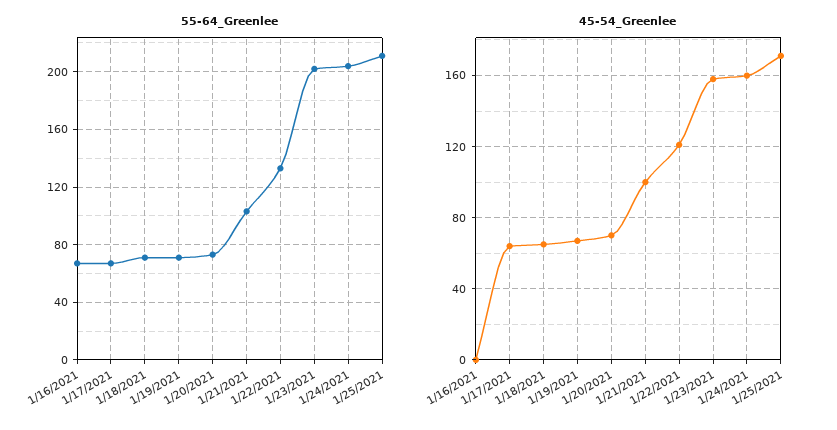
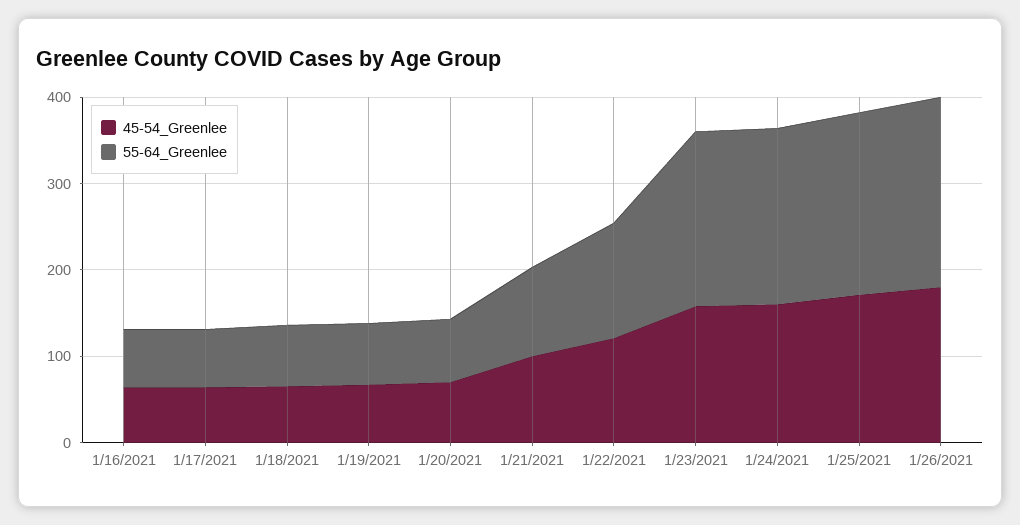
45-54_Greenlee, 1/16/2021: 0 -> 60
45-54_Greenlee, 1/26/2021: none -> 180
55-64_Greenlee, 1/26/2021: none -> 220

